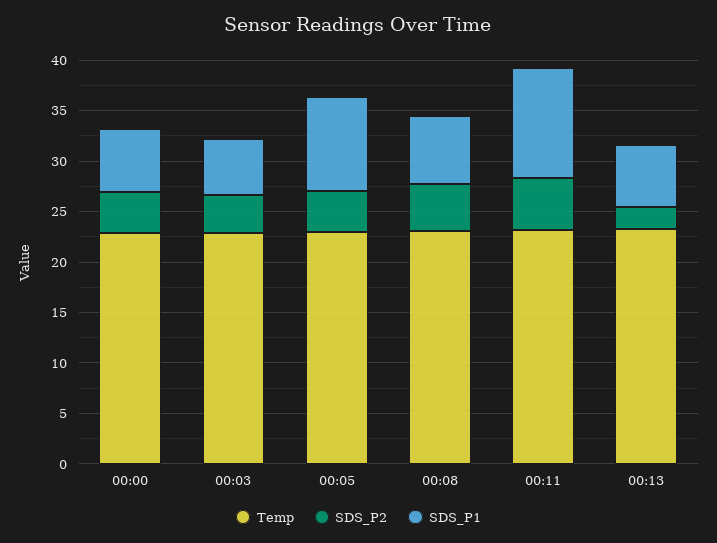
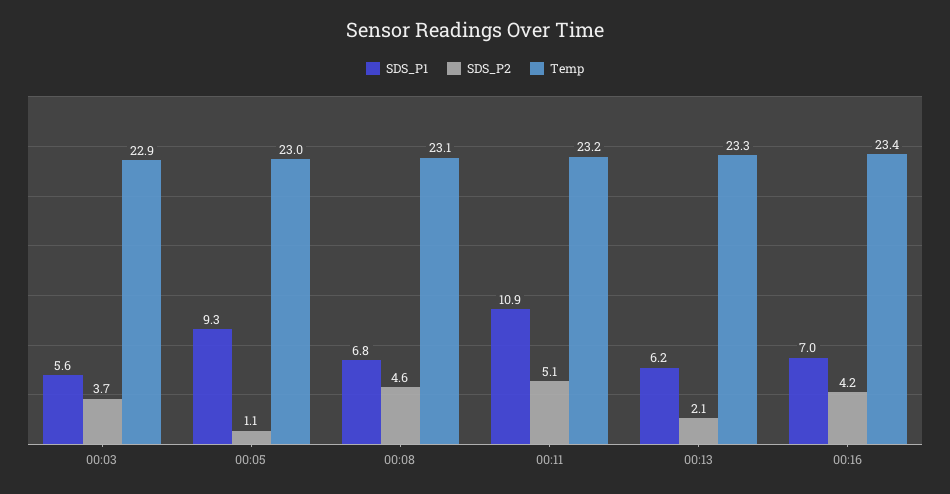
Temp, 00:00: 23 -> none
SDS_P2, 00:00: 4 -> none
SDS_P1, 00:00: 6 -> none
SDS_P2, 00:05: 4 -> 1.1
SDS_P1, 00:16: none -> 7
SDS_P2, 00:16: none -> 4.2
Temp, 00:16: none -> 23.4

